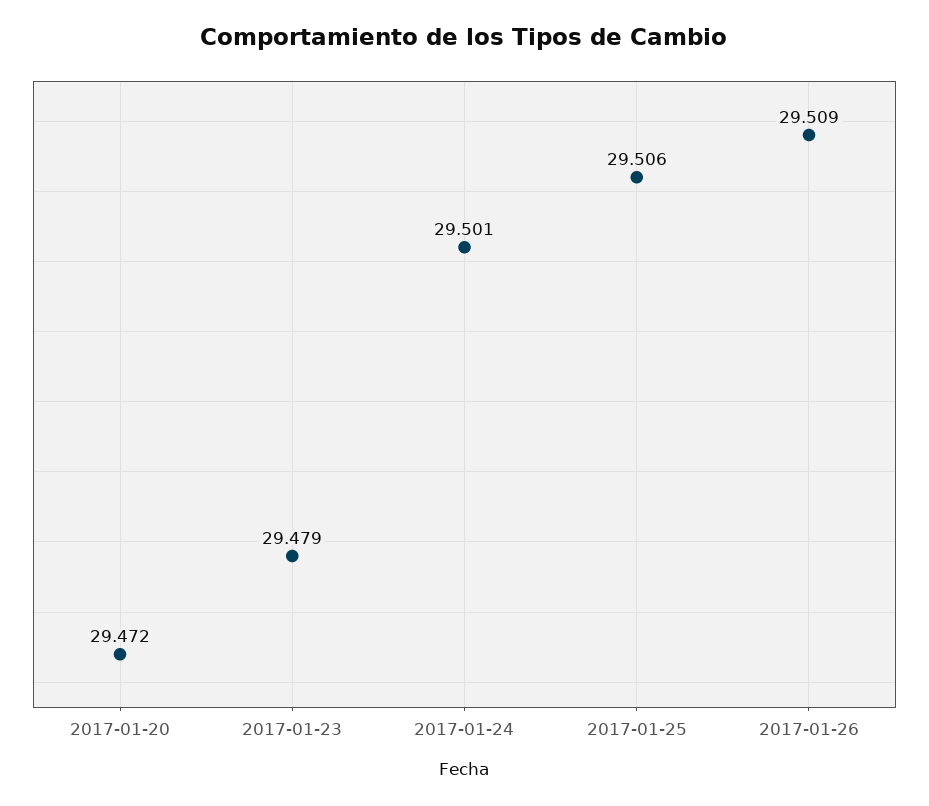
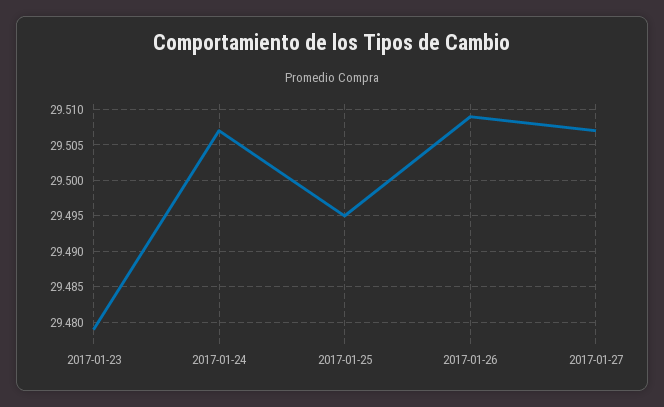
2017-01-20: 29.472 -> none
2017-01-24: 29.501 -> 29.507
2017-01-25: 29.506 -> 29.495
2017-01-27: none -> 29.507

